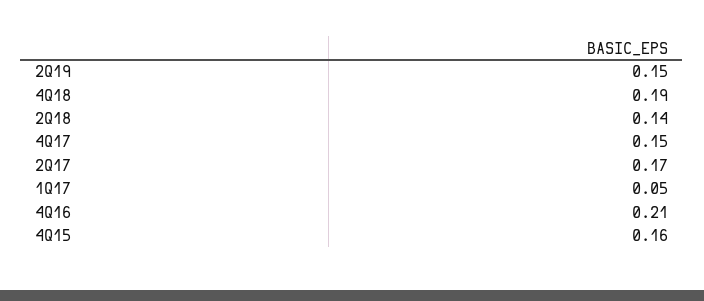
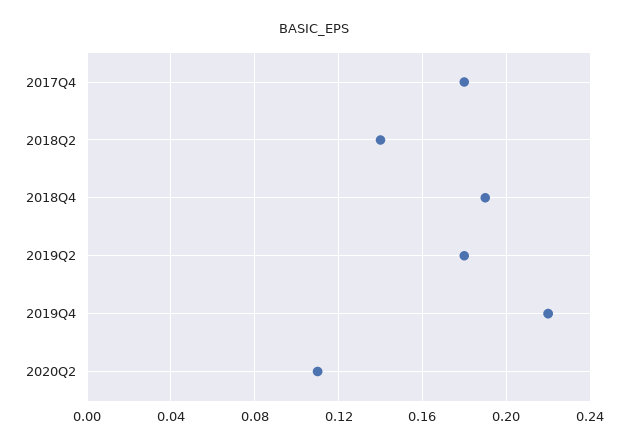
2Q19: 0.15 -> 0.18
4Q17: 0.15 -> 0.18
2Q17: 0.17 -> none
1Q17: 0.05 -> none
4Q16: 0.21 -> none
4Q15: 0.16 -> none
2019Q4: none -> 0.22
2020Q2: none -> 0.11

